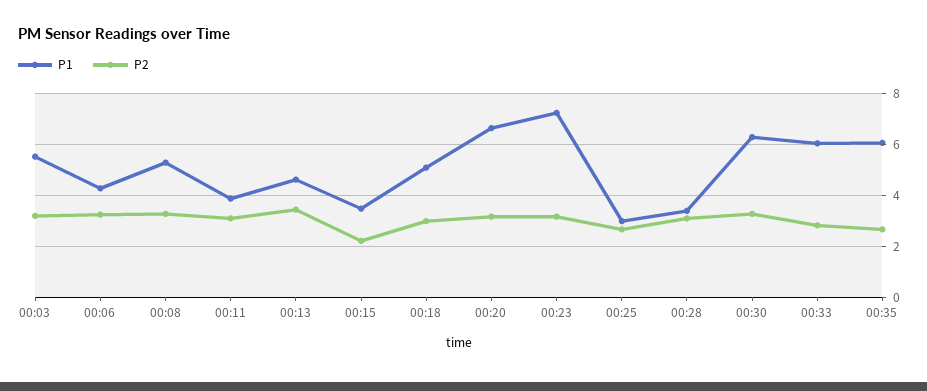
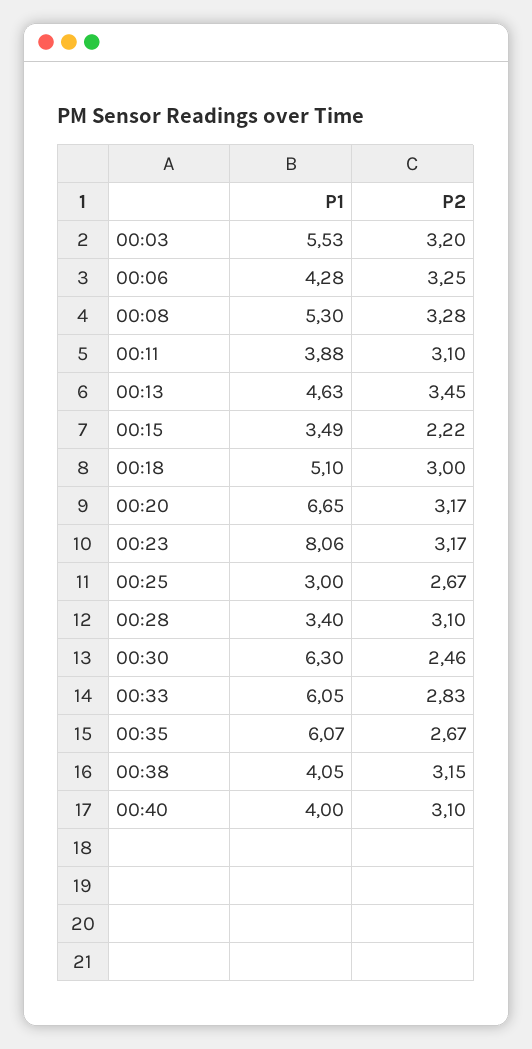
P1, 00:23: 7.25 -> 8.06
P2, 00:30: 3.25 -> 2.46
P1, 00:38: none -> 4.05
P2, 00:38: none -> 3.15
P1, 00:40: none -> 4
P2, 00:40: none -> 3.1

